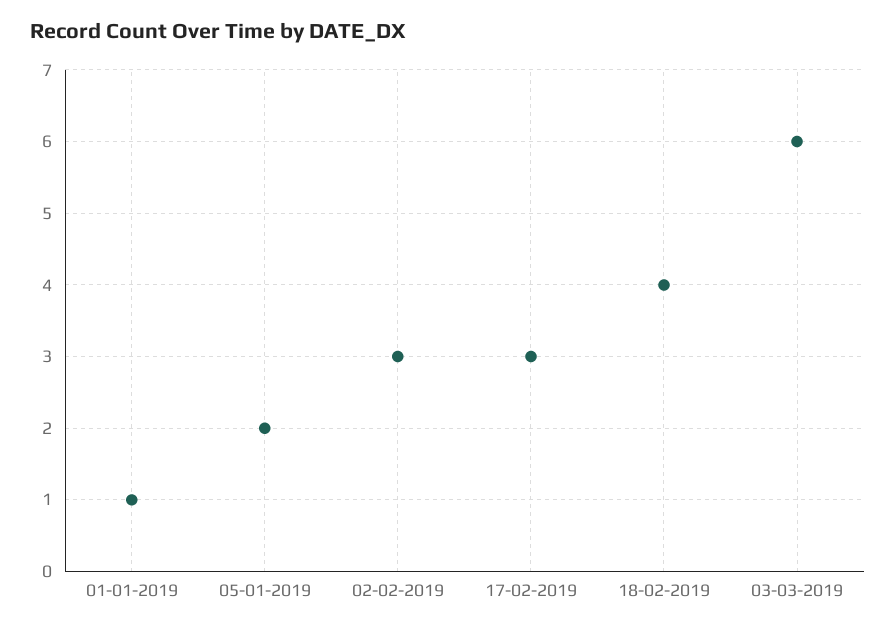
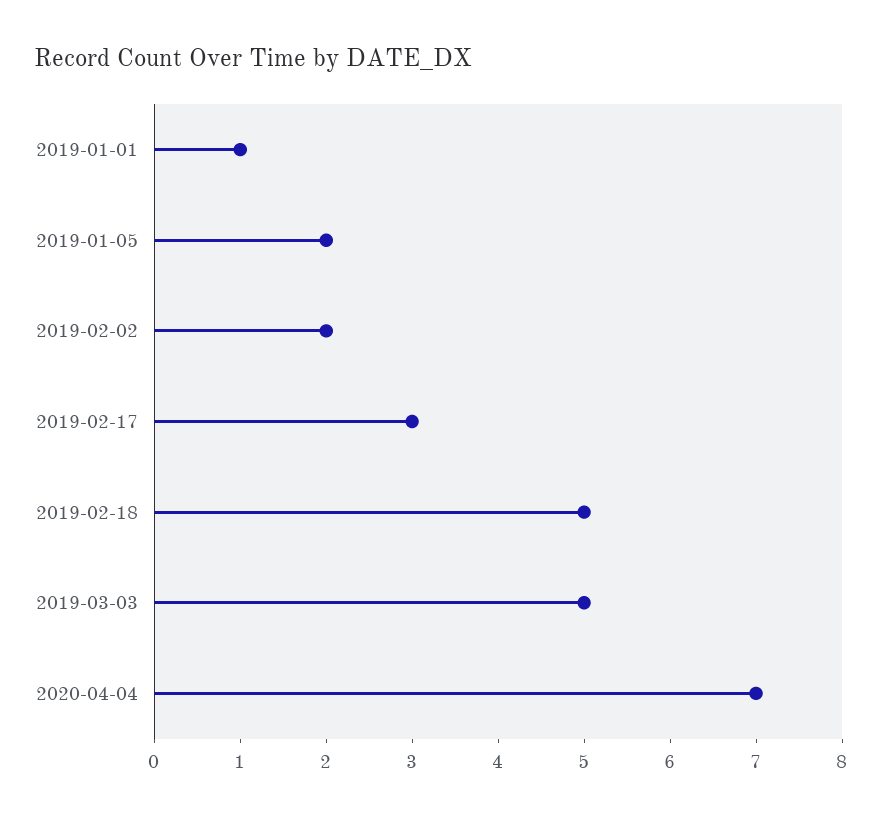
02-02-2019: 3 -> 2
18-02-2019: 4 -> 5
03-03-2019: 6 -> 5
2020-04-04: none -> 7

